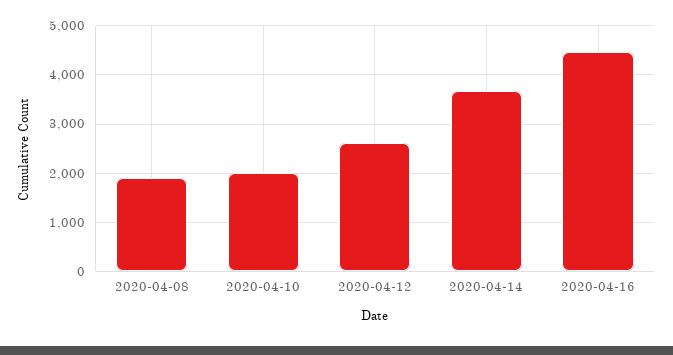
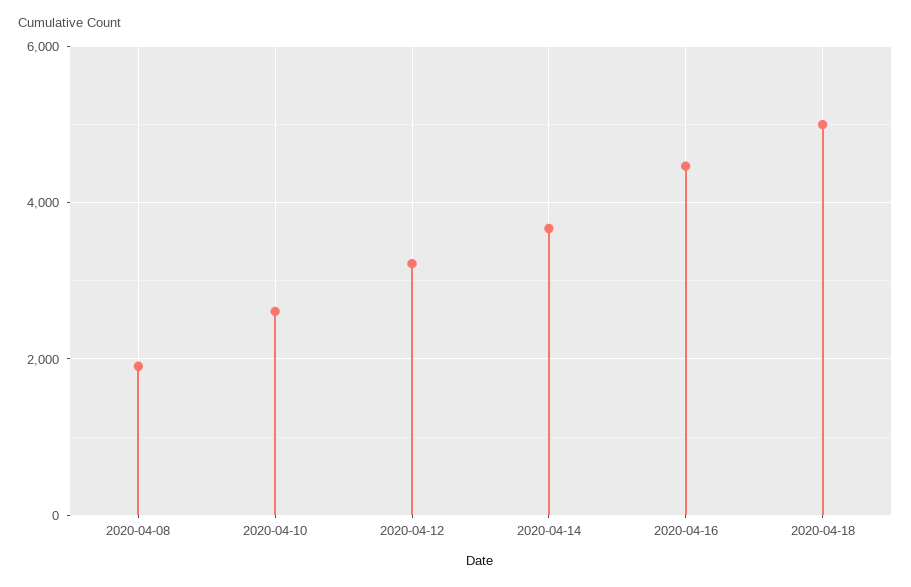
2020-04-10: 2000 -> 2600
2020-04-12: 2600 -> 3200
2020-04-18: none -> 5000

